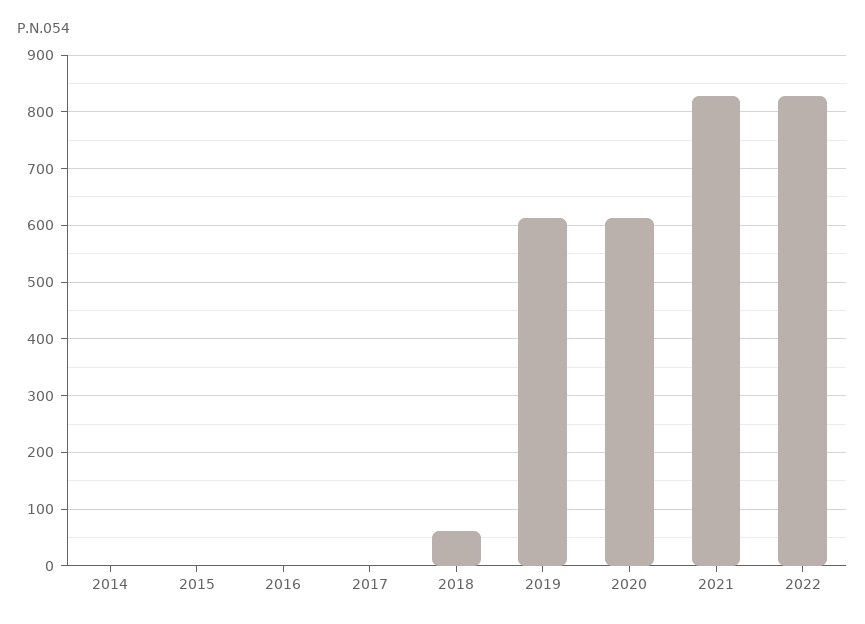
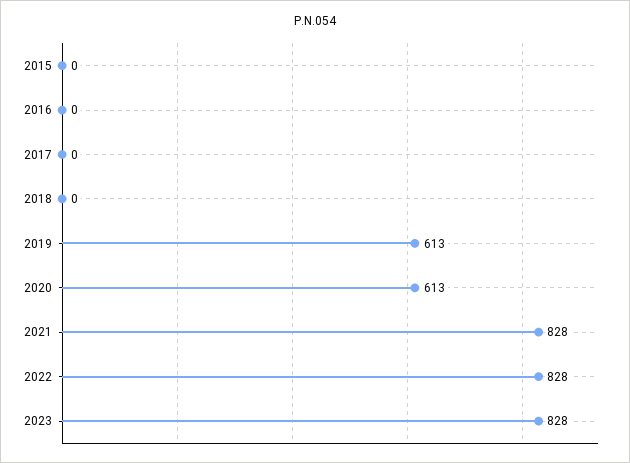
2014: 0 -> none
2018: 60 -> 0
2023: none -> 828

